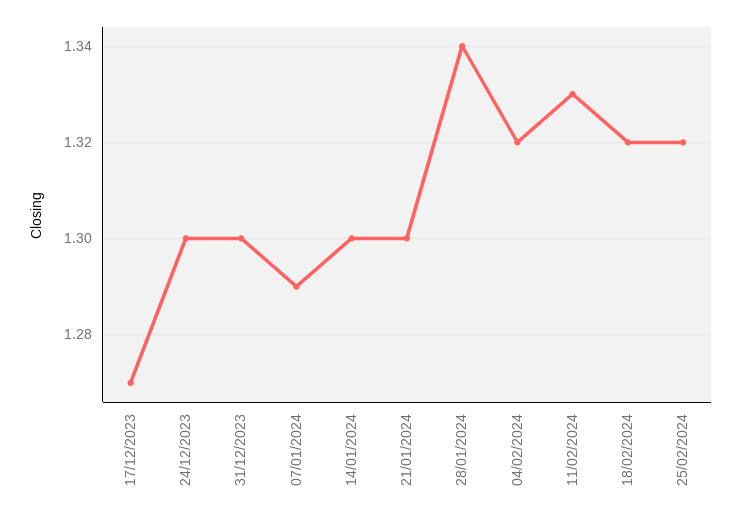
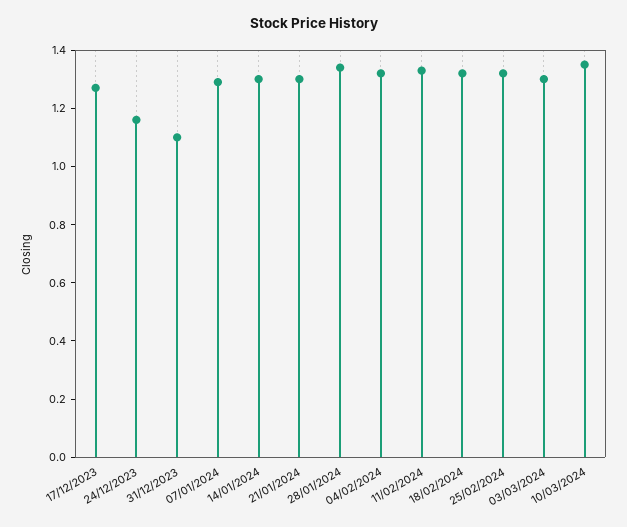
24/12/2023: 1.3 -> 1.15
31/12/2023: 1.3 -> 1.1
03/03/2024: none -> 1.3
10/03/2024: none -> 1.35

